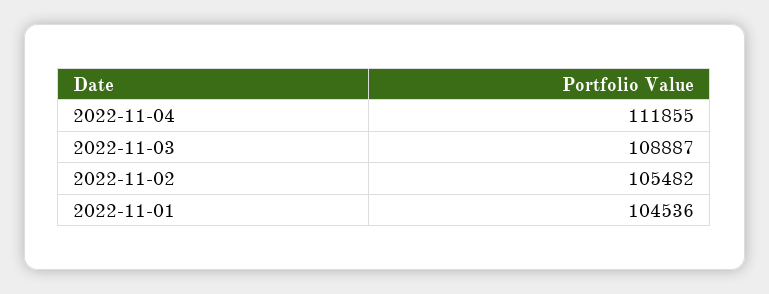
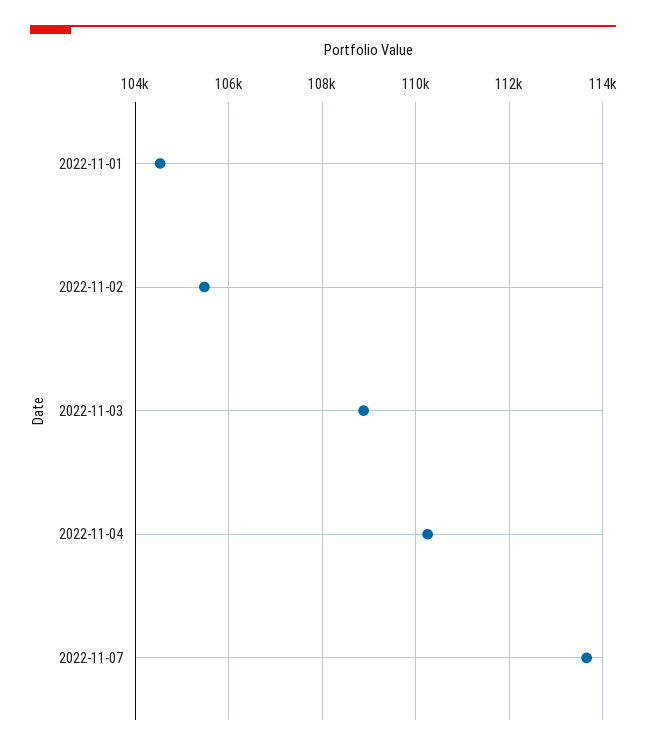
2022-11-04: 111855 -> 110200
2022-11-07: none -> 113600

